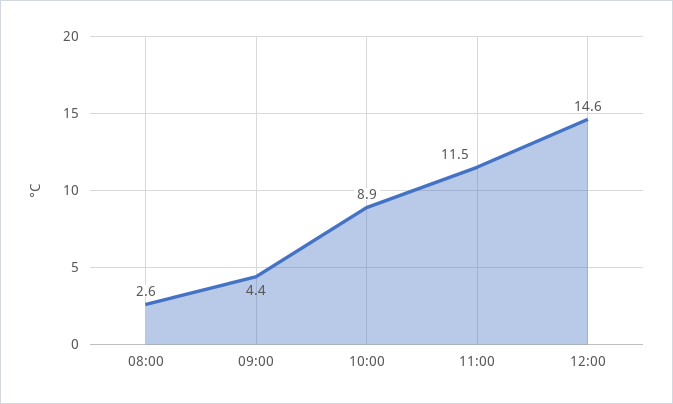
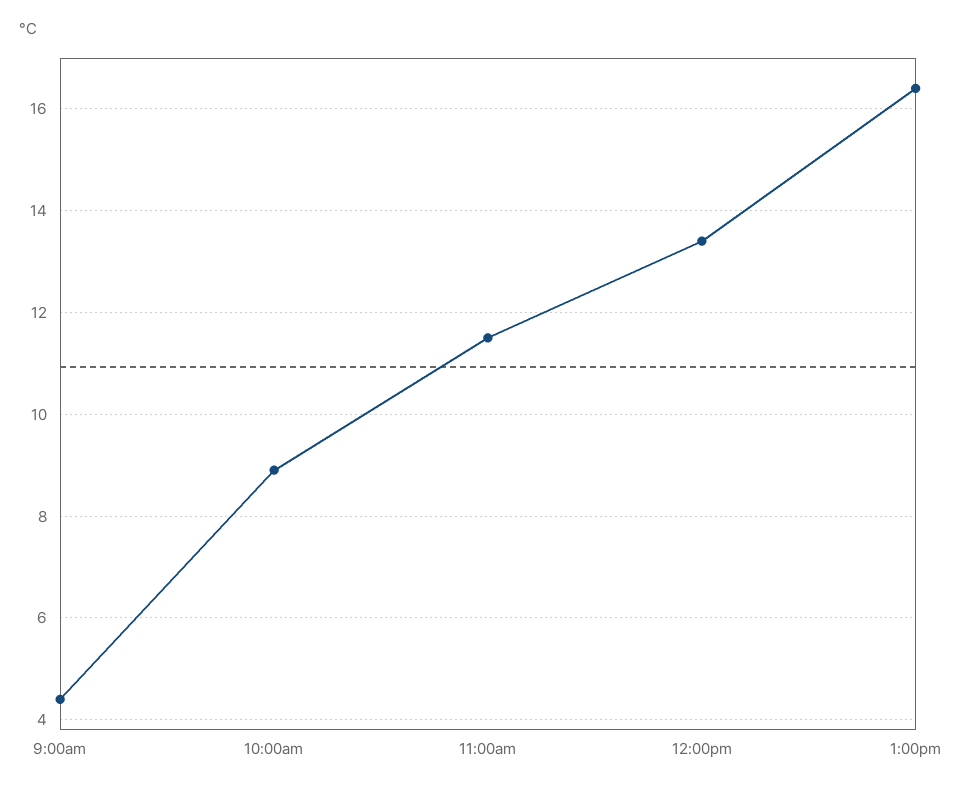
08:00: 2.6 -> none
12:00: 14.6 -> 13.5
1:00pm: none -> 16.5

